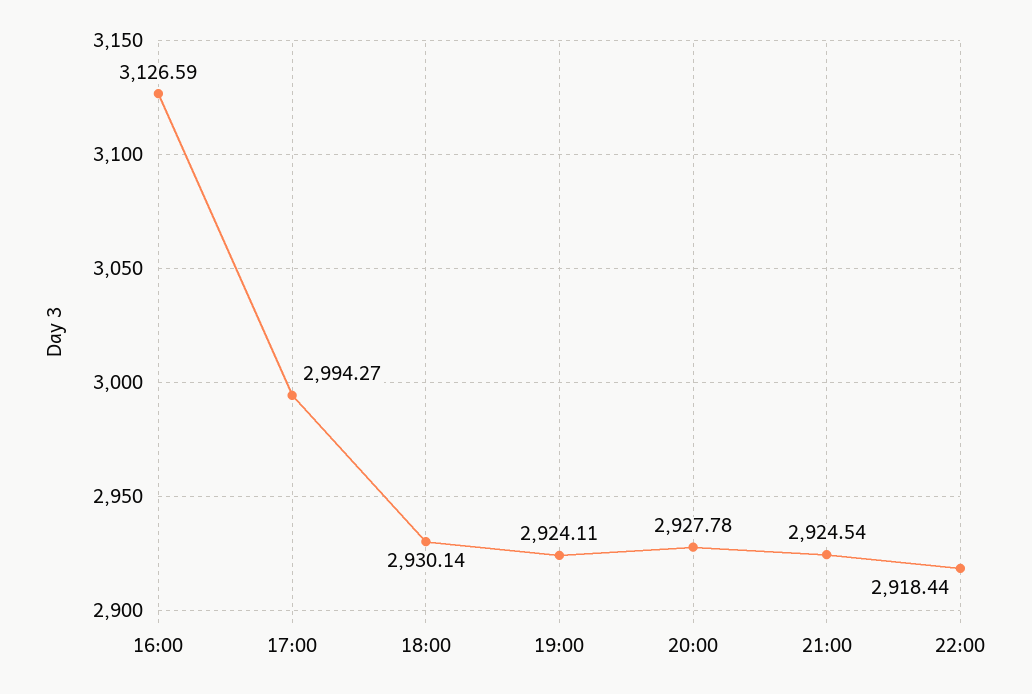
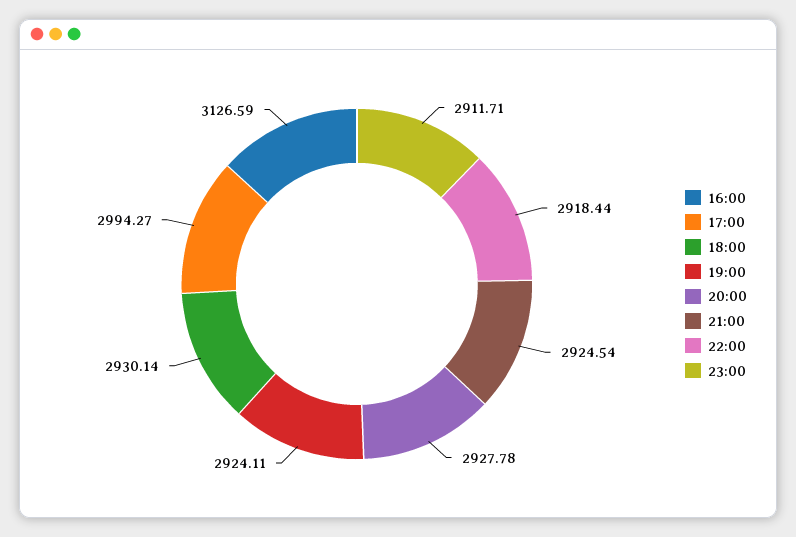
23:00: none -> 2911.71

